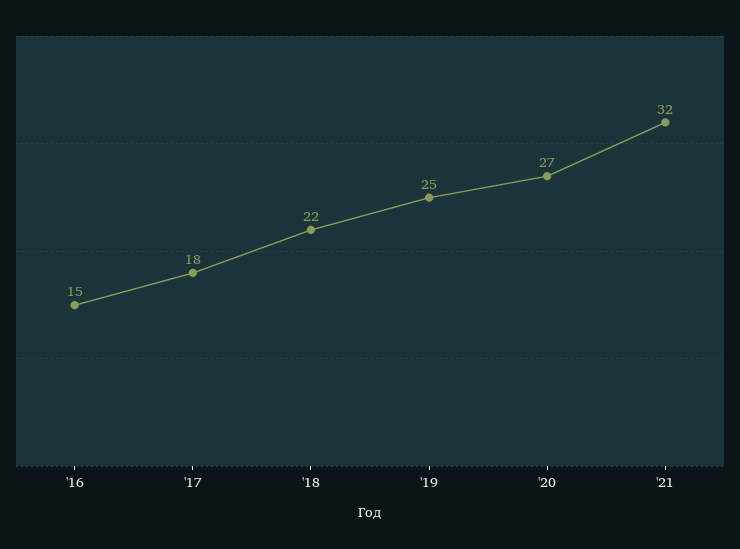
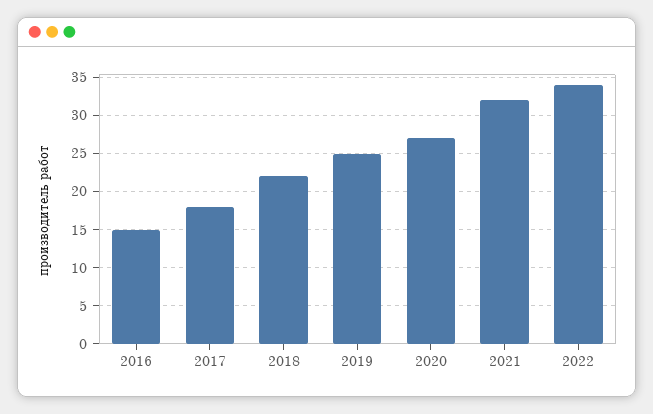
2022: none -> 34

